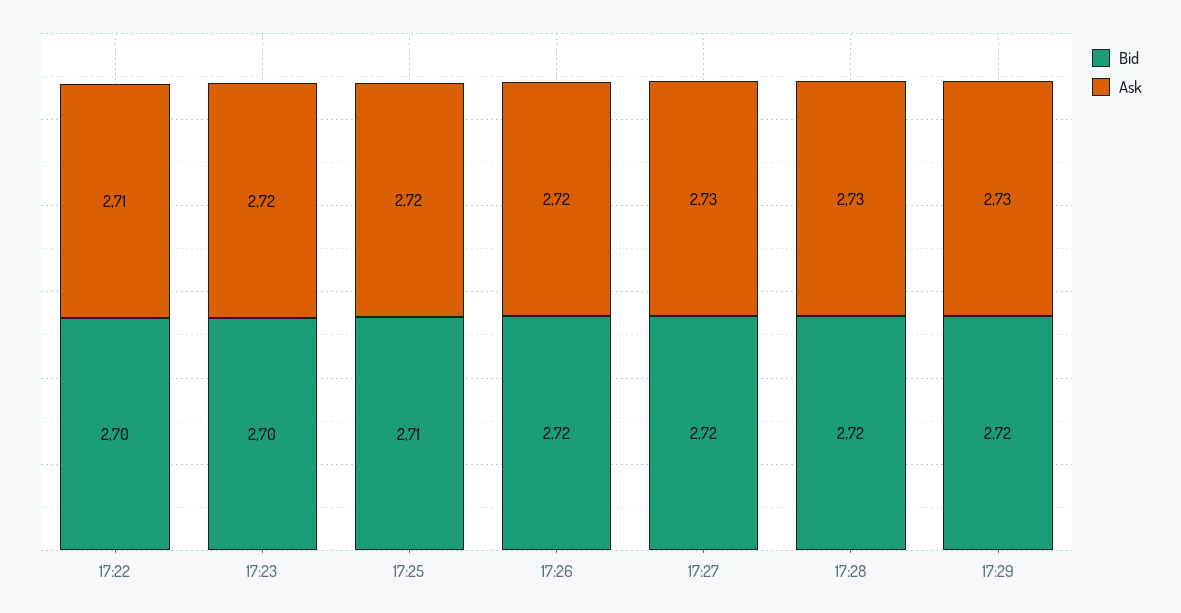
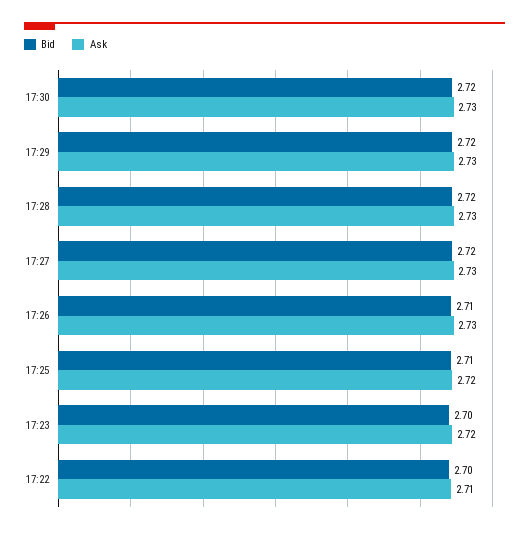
Bid, 17:26: 2.72 -> 2.71
Ask, 17:26: 2.72 -> 2.73
Bid, 17:30: none -> 2.72
Ask, 17:30: none -> 2.73

